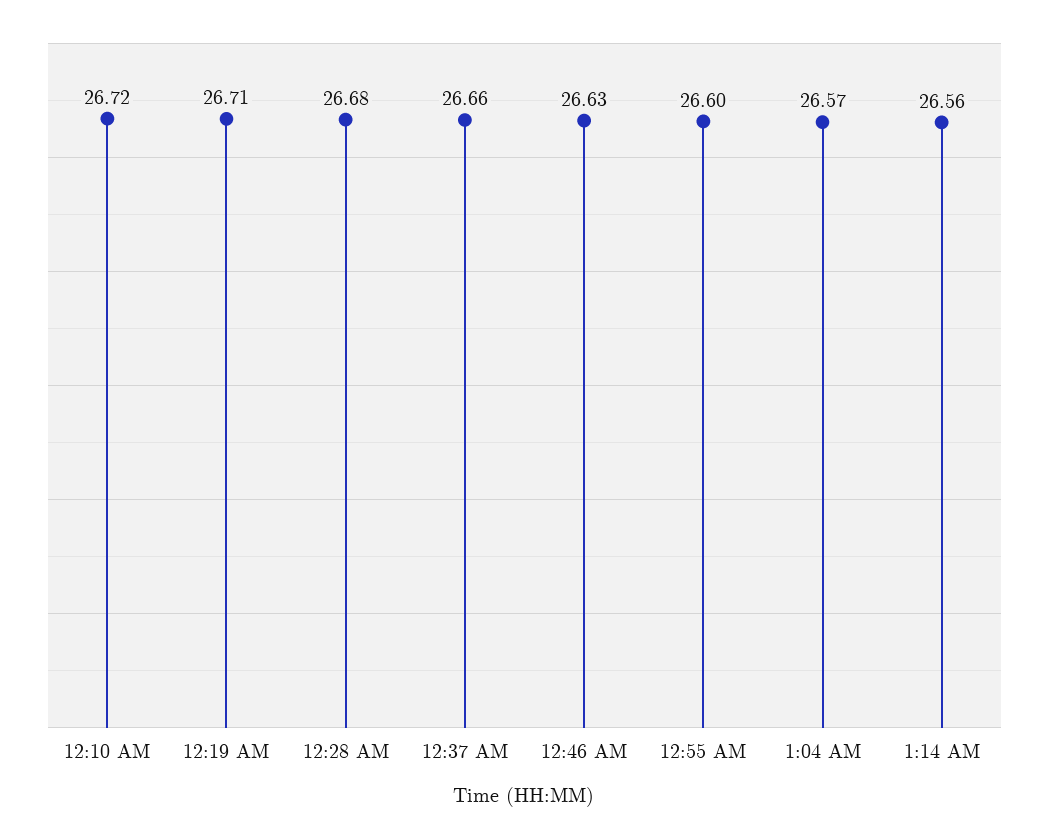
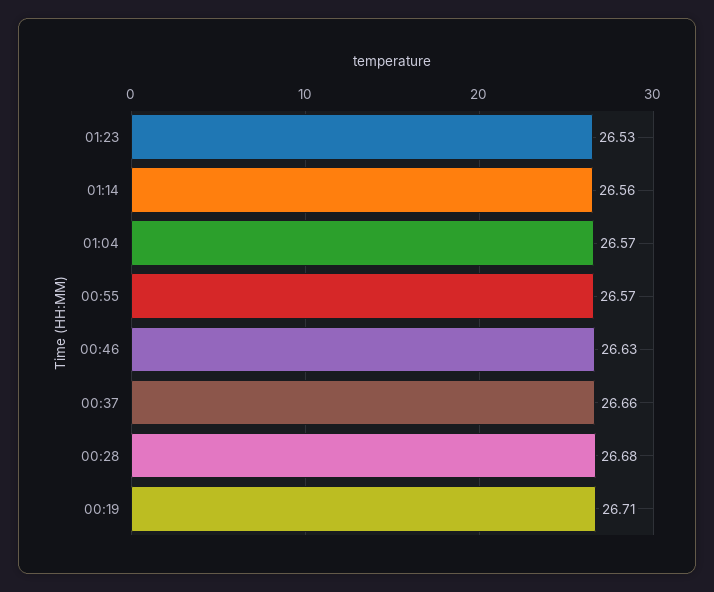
12:10 AM: 26.72 -> none
12:55 AM: 26.6 -> 26.57
01:23: none -> 26.53

